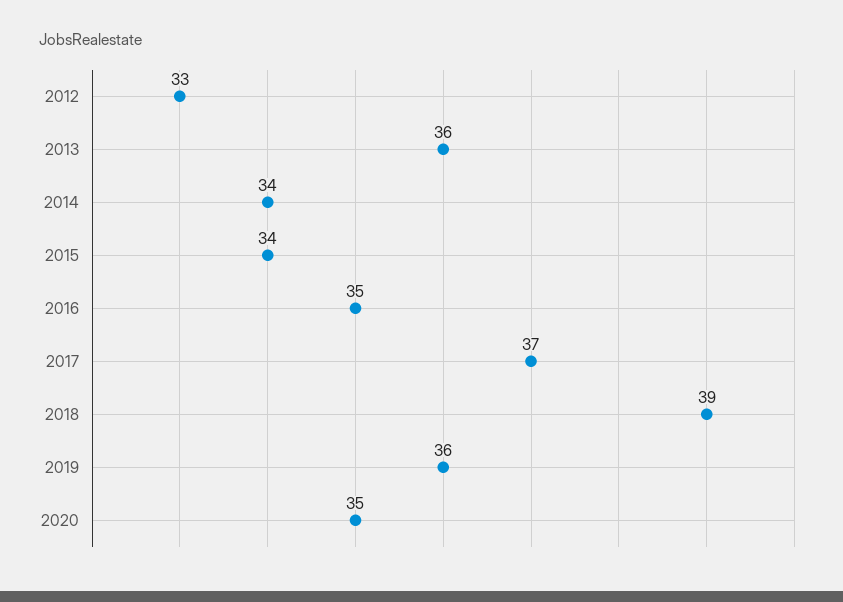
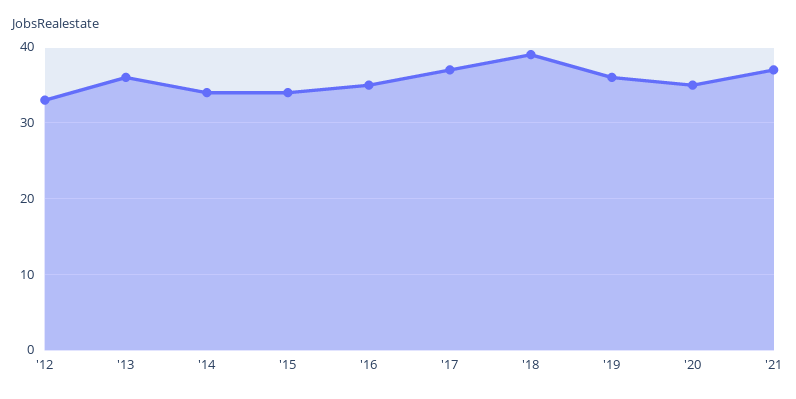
'21: none -> 37

